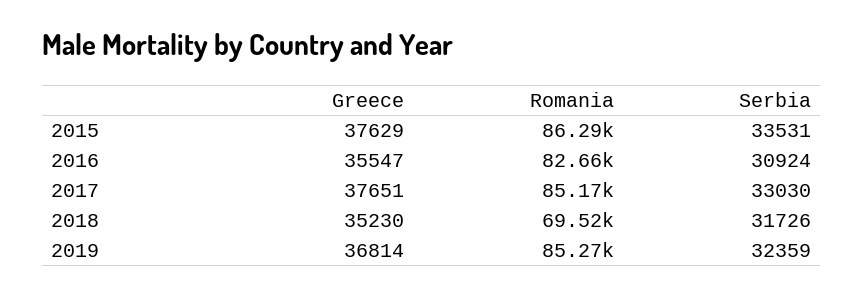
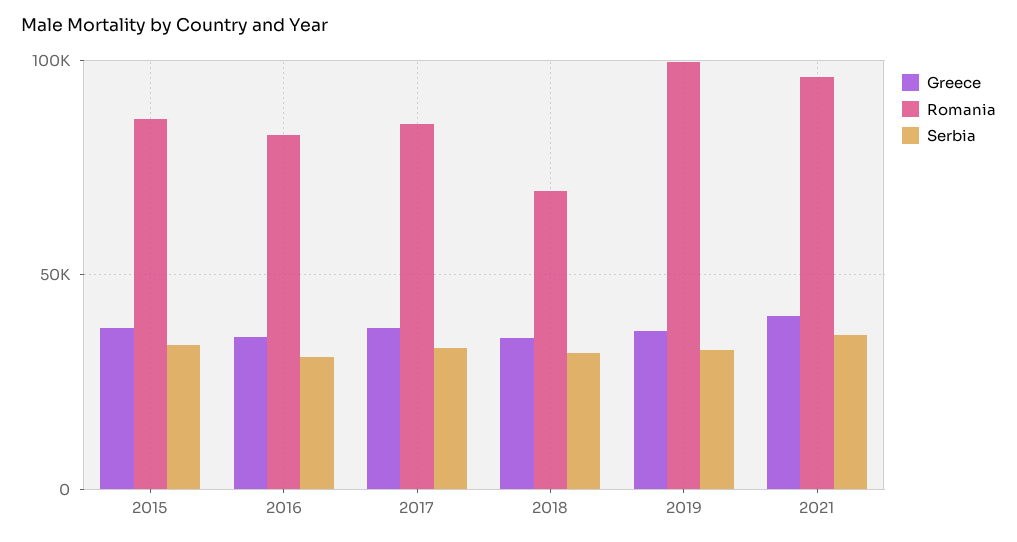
Romania, 2019: 85270 -> 100000
Greece, 2021: none -> 40000
Romania, 2021: none -> 95000
Serbia, 2021: none -> 35000

